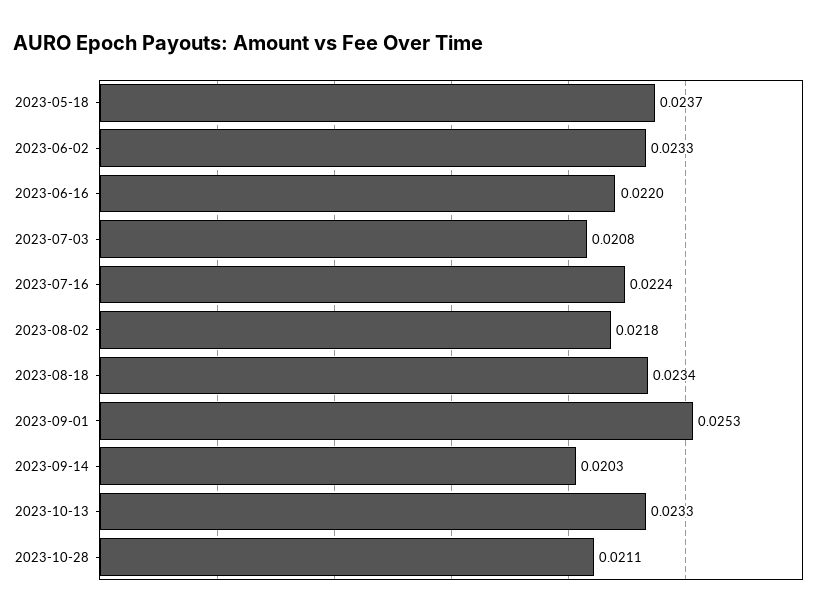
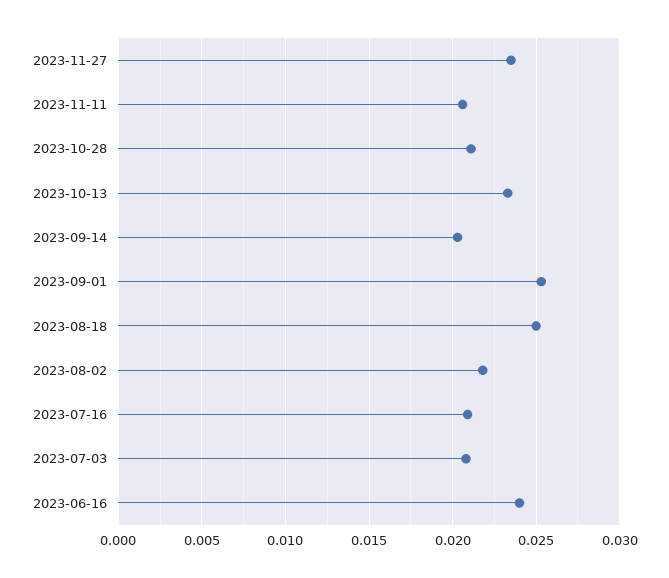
2023-05-18: 0.0237 -> none
2023-06-02: 0.0233 -> none
2023-06-16: 0.022 -> 0.024
2023-07-16: 0.0224 -> 0.021
2023-08-18: 0.0234 -> 0.025
2023-11-27: none -> 0.0235
2023-11-11: none -> 0.0205

